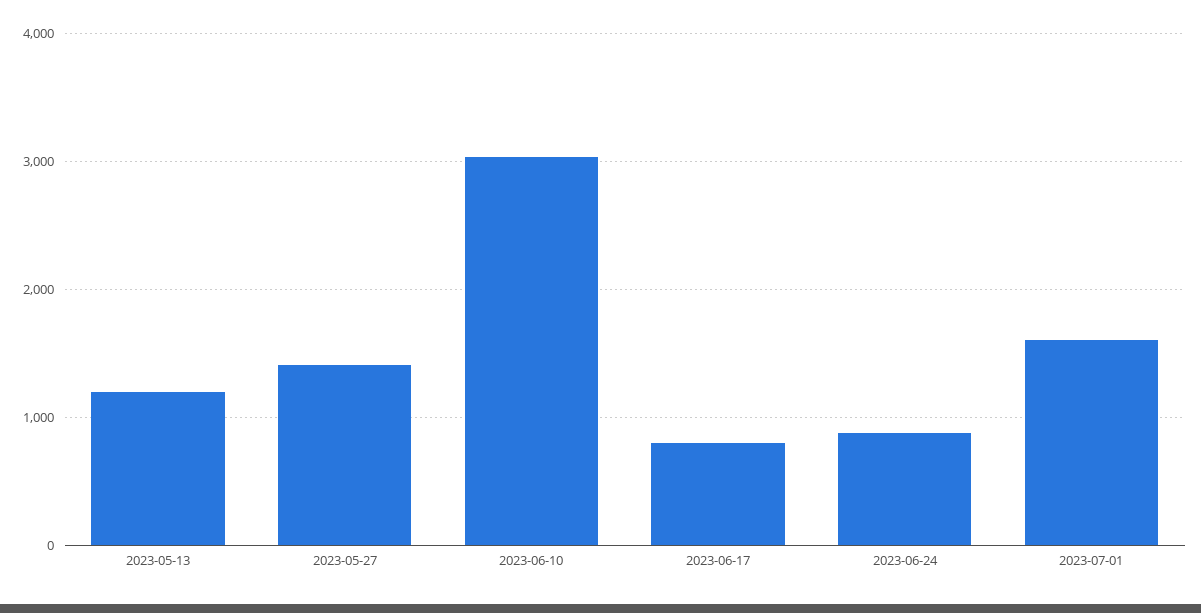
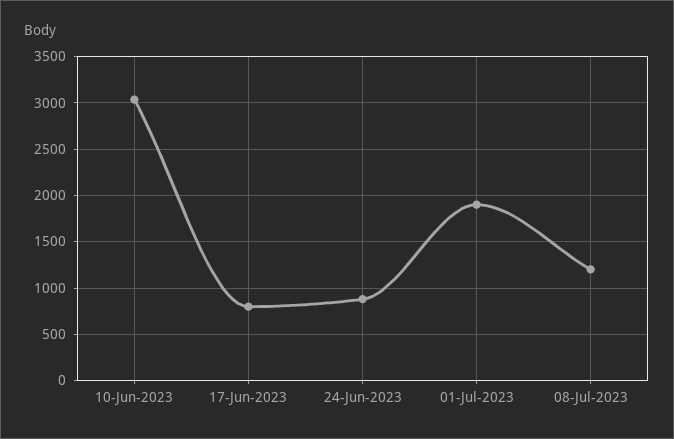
2023-05-13: 1200 -> none
2023-05-27: 1400 -> none
2023-07-01: 1600 -> 1900
08-Jul-2023: none -> 1200

